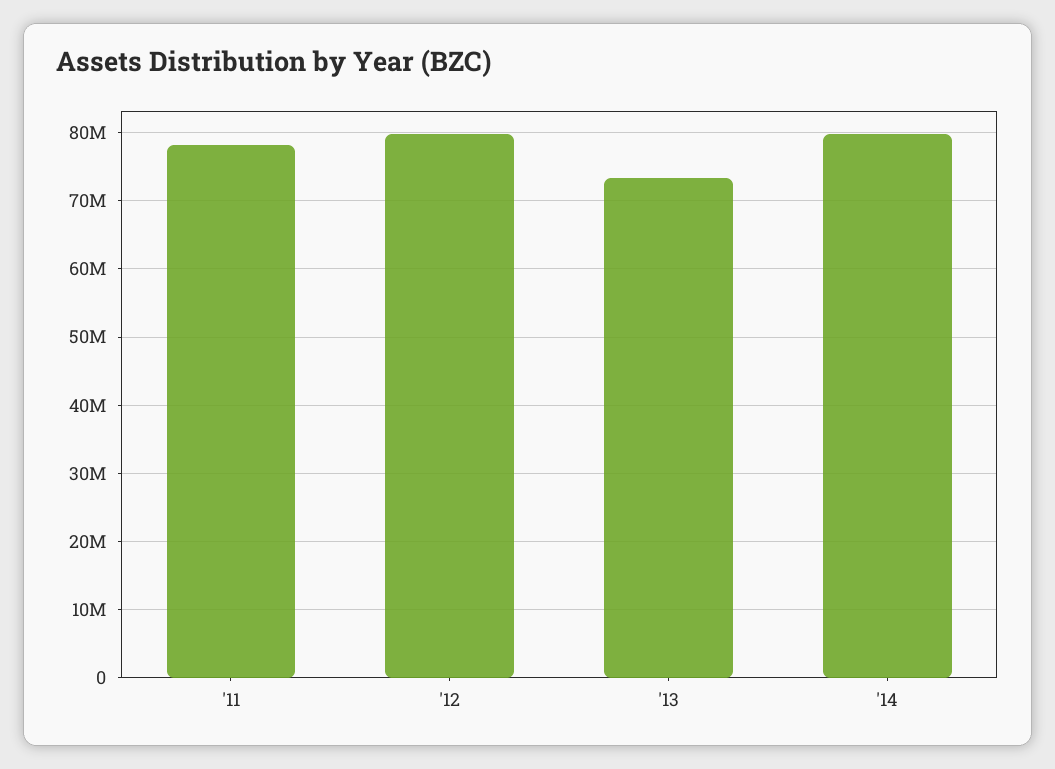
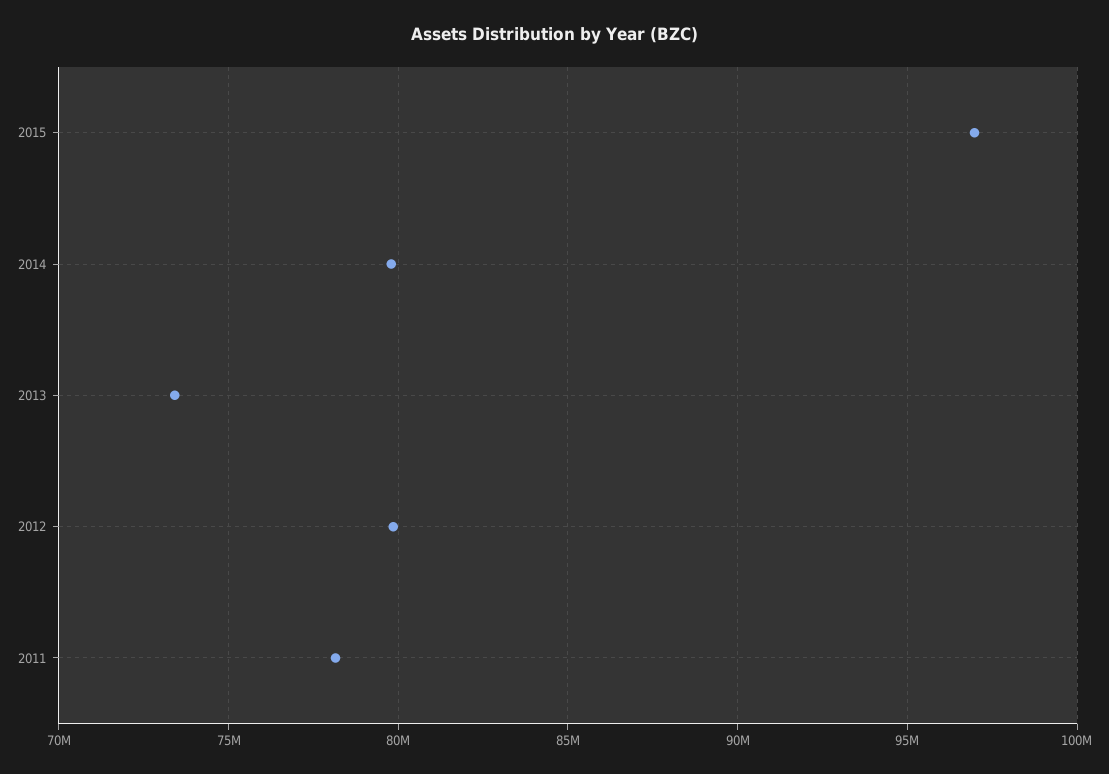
2015: none -> 97000000

